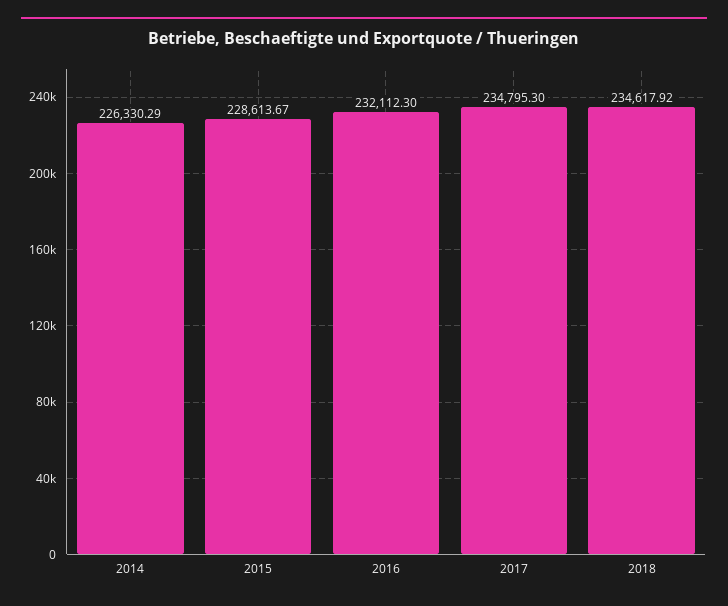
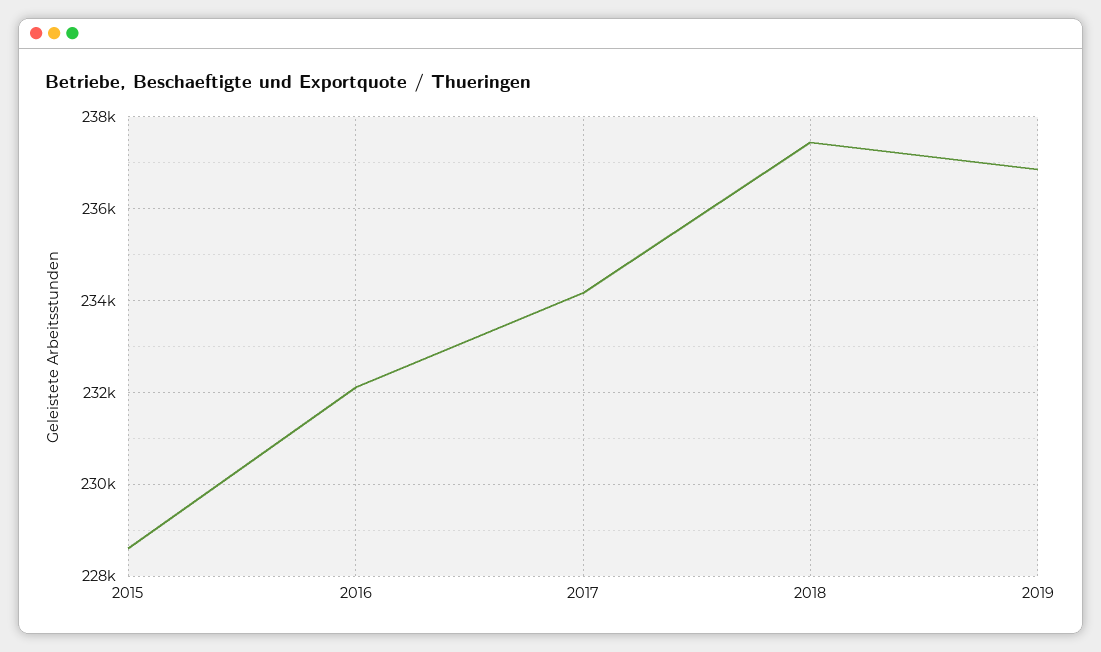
2014: 226330.29 -> none
2017: 234795.3 -> 234200
2018: 234617.92 -> 237400
2019: none -> 236800

